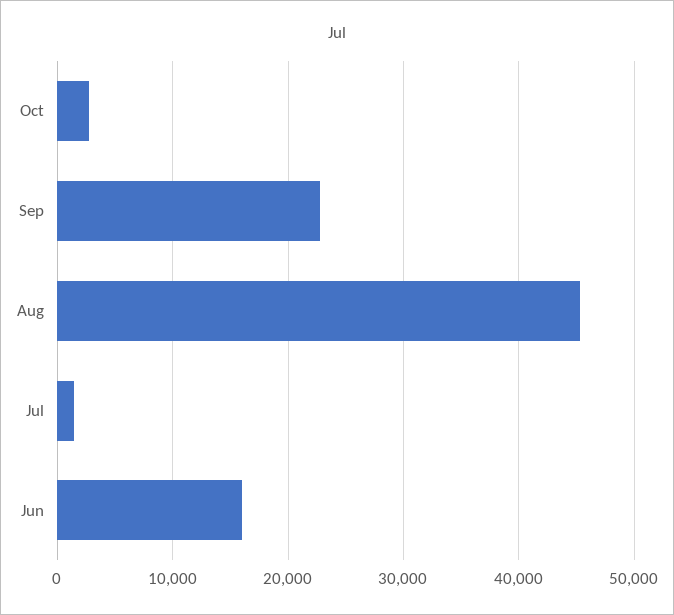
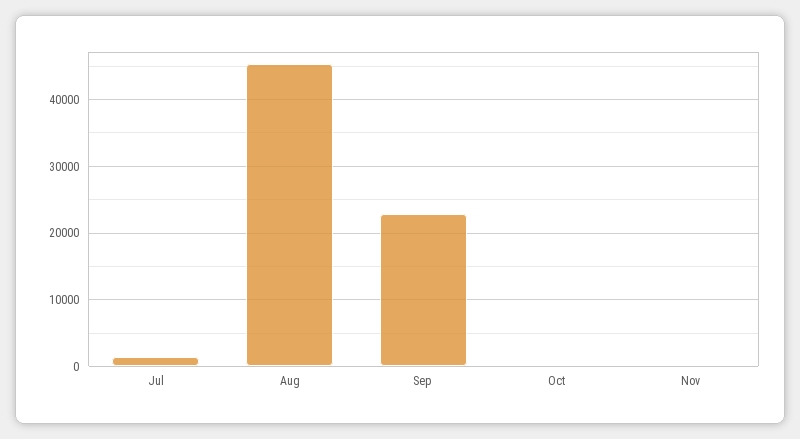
Oct: 3000 -> 0
Jun: 16000 -> none
Nov: none -> 0

